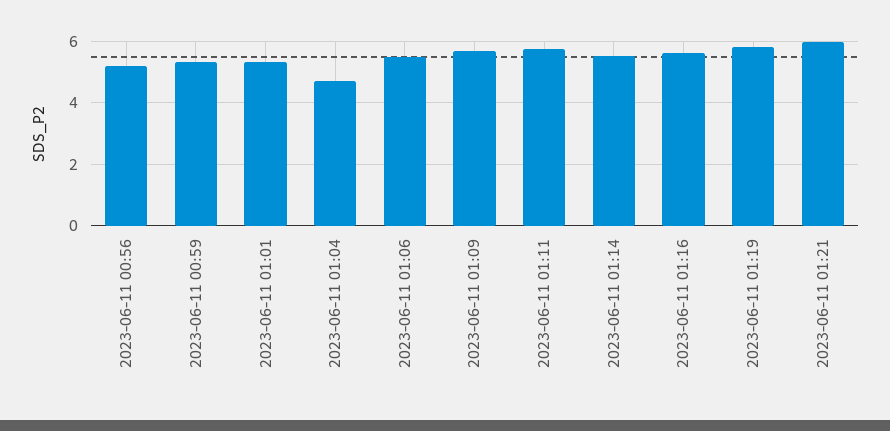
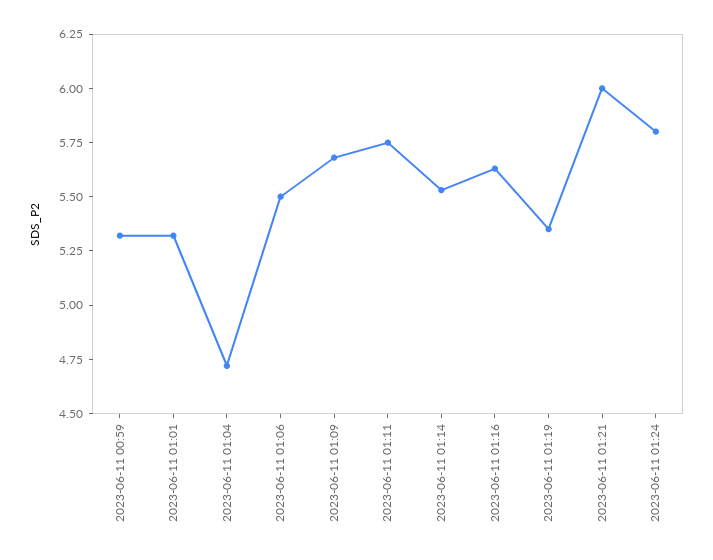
2023-06-11 00:56: 5.2 -> none
2023-06-11 01:19: 5.8 -> 5.35
2023-06-11 01:24: none -> 5.8

